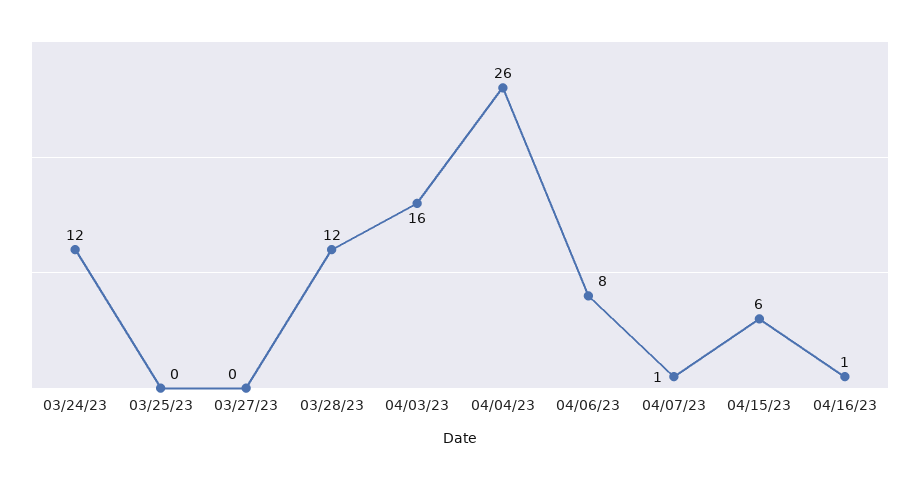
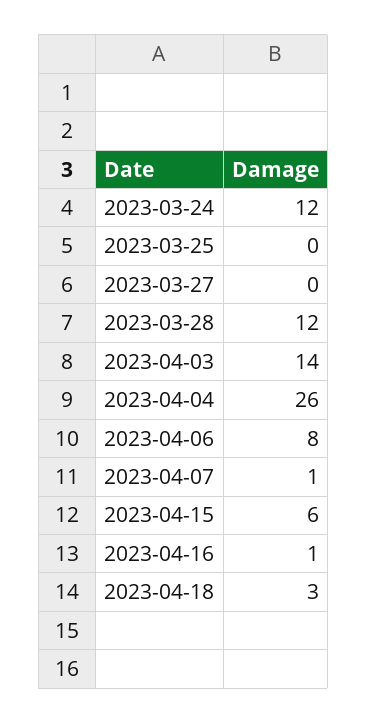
04/03/23: 16 -> 14
2023-04-18: none -> 3

